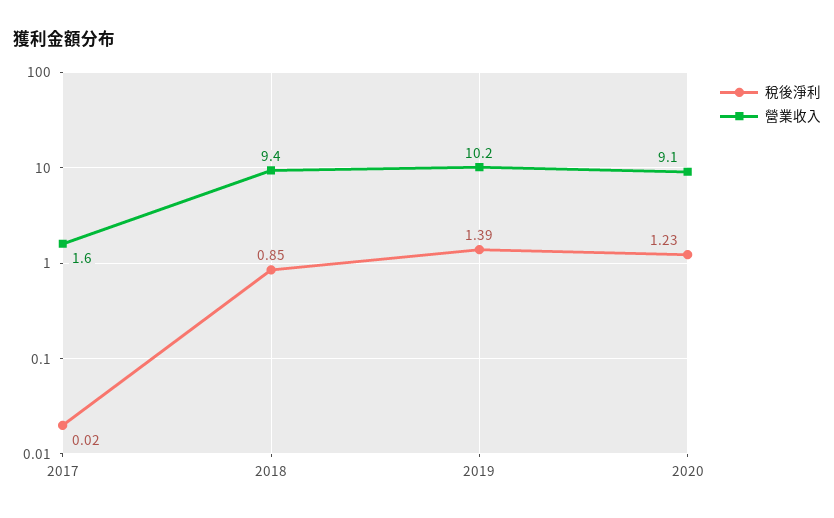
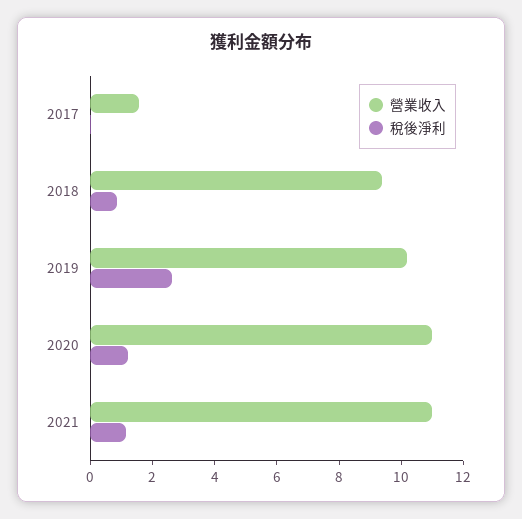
稅後淨利, 2019: 1.39 -> 2.5
營業收入, 2020: 9.1 -> 11
營業收入, 2021: none -> 11
稅後淨利, 2021: none -> 1

